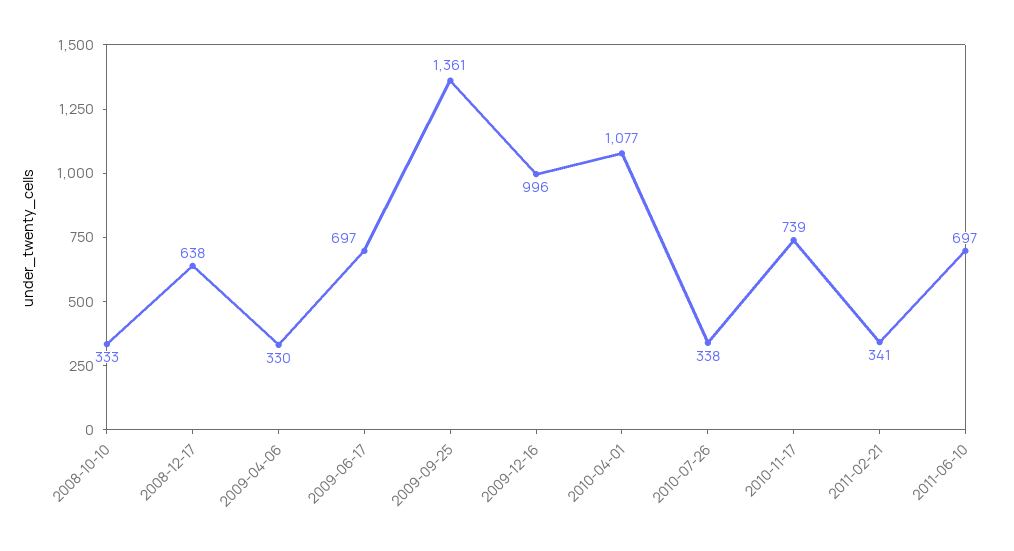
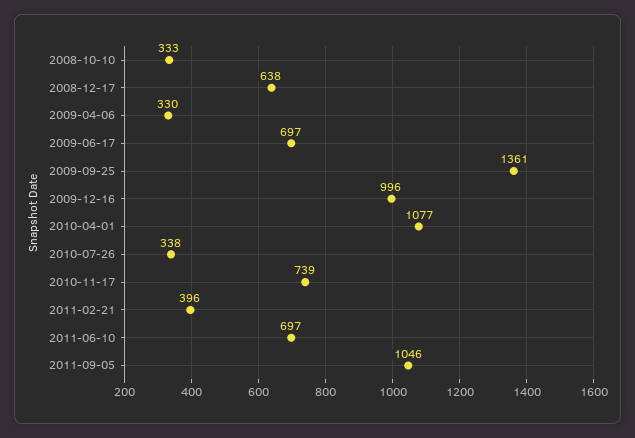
2011-02-21: 341 -> 396
2011-09-05: none -> 1046

